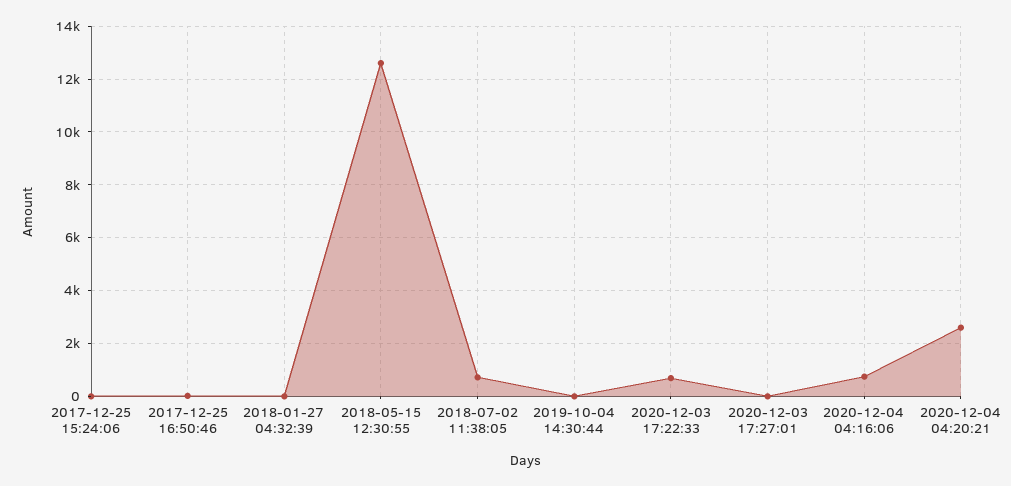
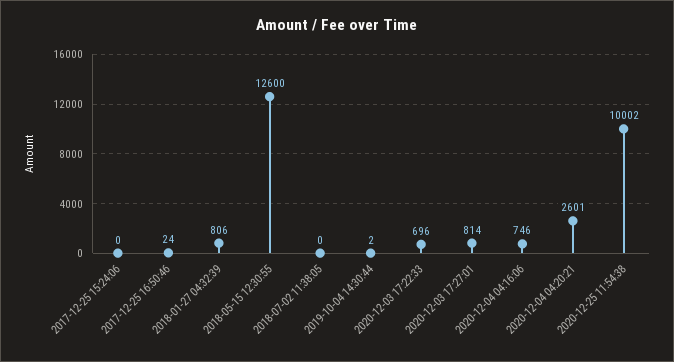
2018-01-27 04:32:39: 0 -> 806
2018-07-02 11:38:05: 750 -> 0
2020-12-03 17:27:01: 0 -> 814
2020-12-25 11:54:38: none -> 10002

